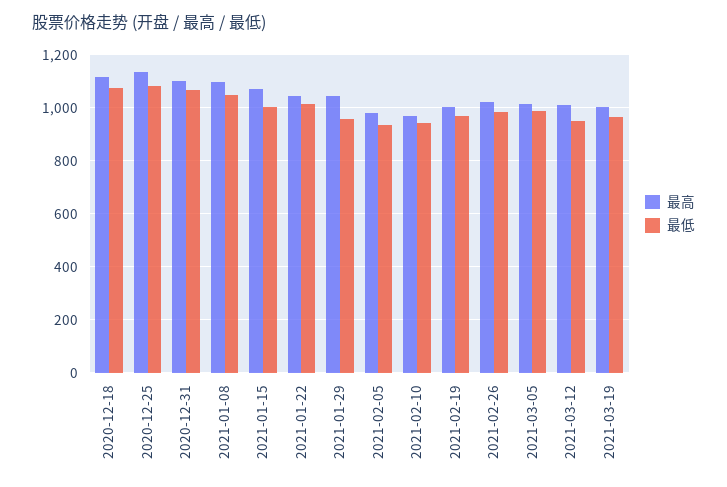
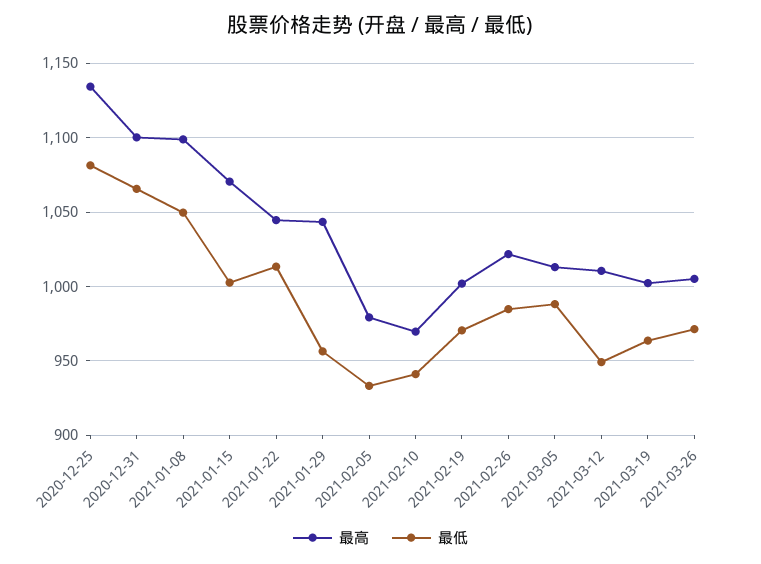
最高, 2020-12-18: 1125 -> none
最低, 2020-12-18: 1075 -> none
最高, 2021-03-26: none -> 1005
最低, 2021-03-26: none -> 970

